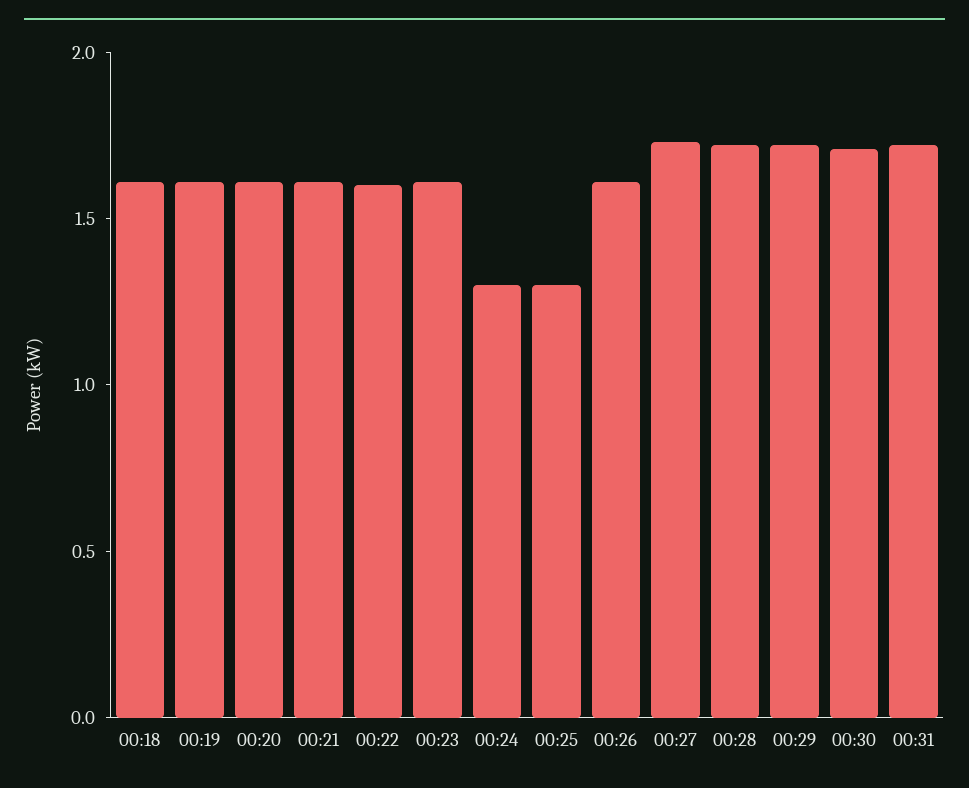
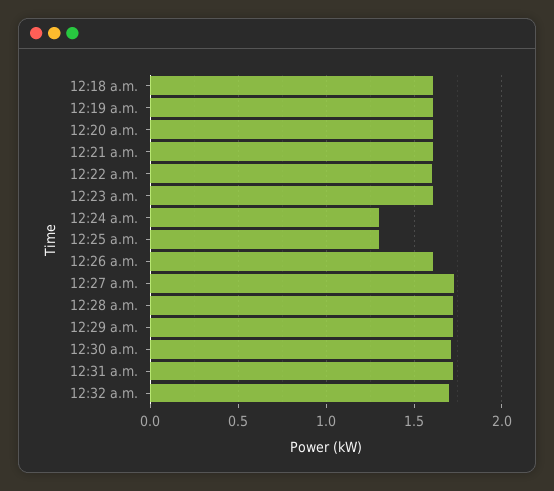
12:32 a.m.: none -> 1.7

